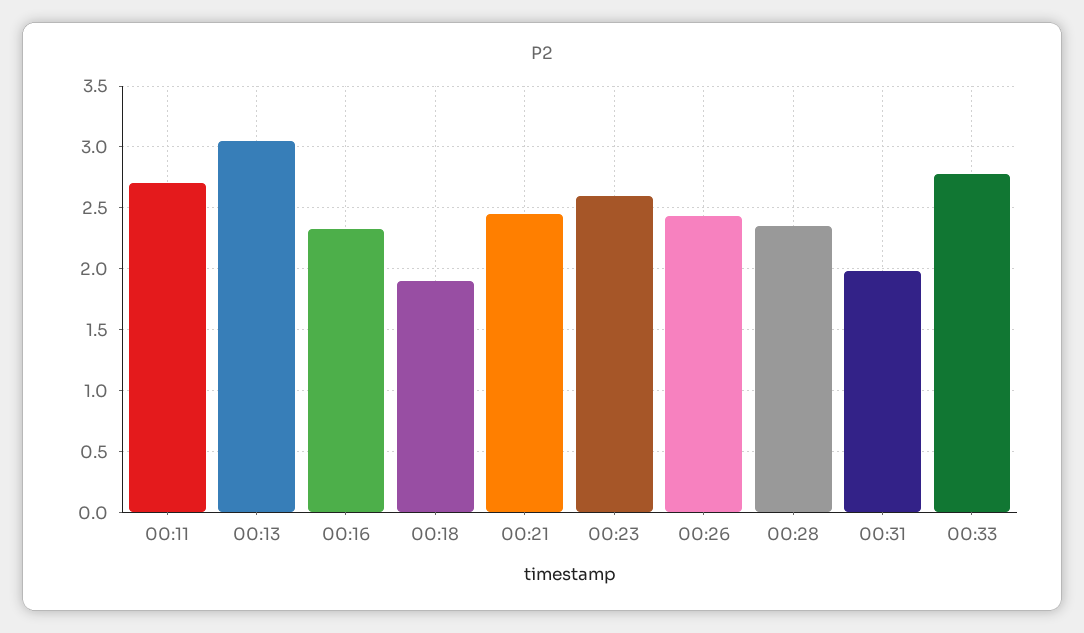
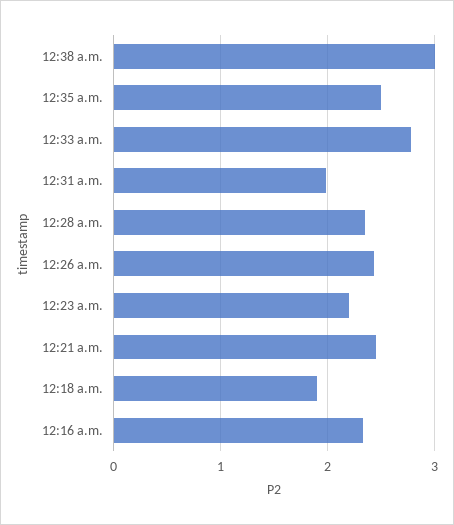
00:11: 2.7 -> none
00:13: 3.05 -> none
00:23: 2.6 -> 2.2
12:38 a.m.: none -> 3
12:35 a.m.: none -> 2.5

